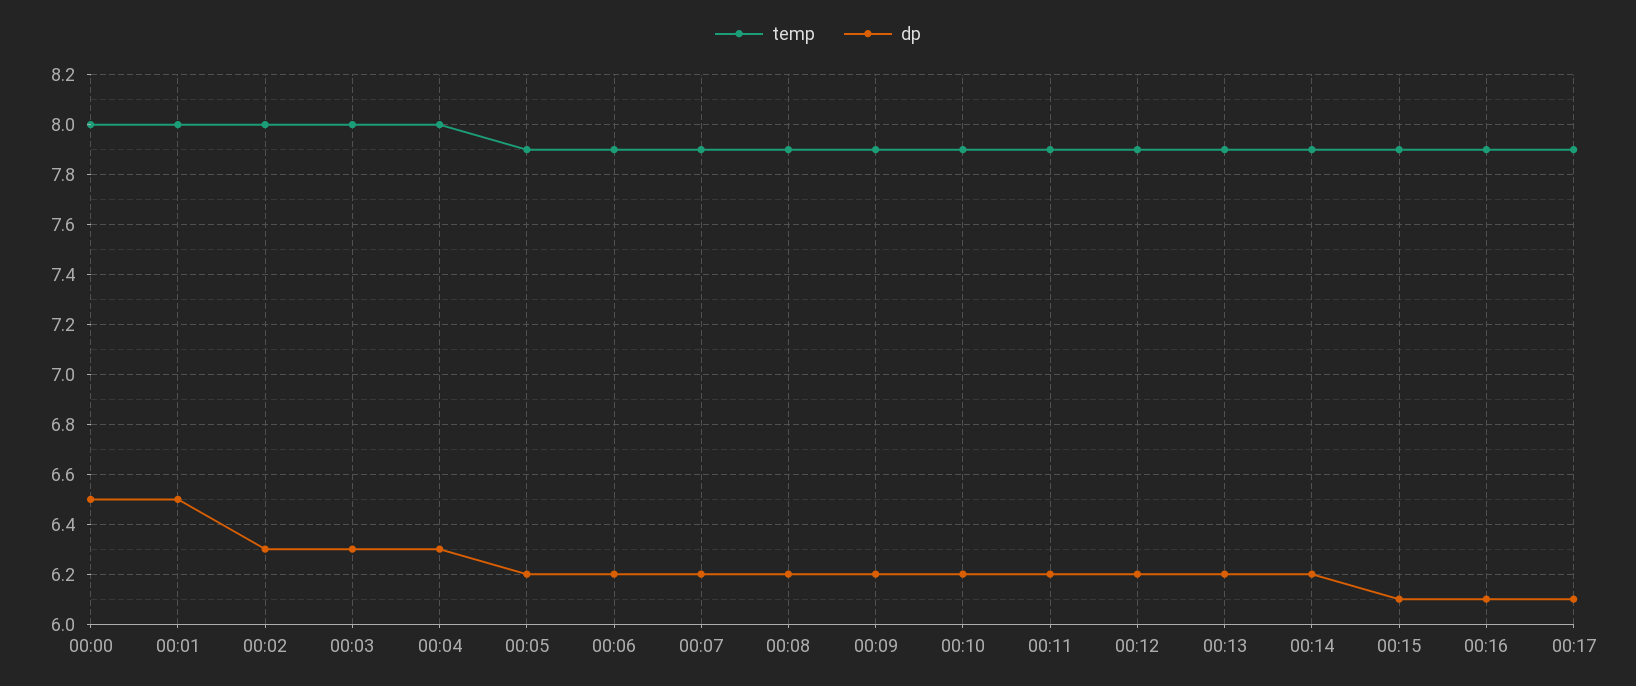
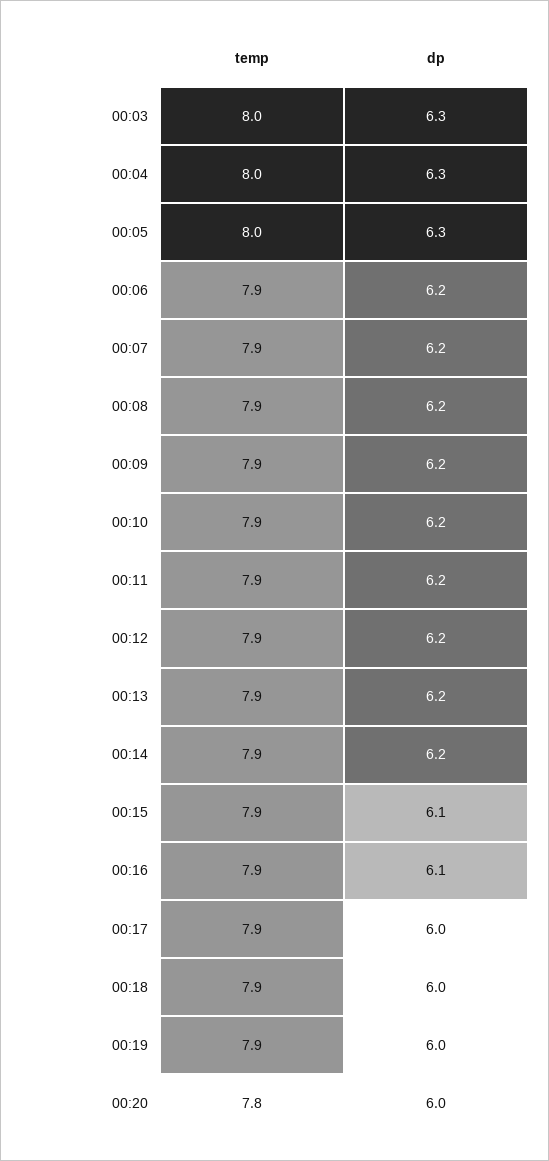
temp, 00:00: 8 -> none
dp, 00:00: 6.5 -> none
temp, 00:01: 8 -> none
dp, 00:01: 6.5 -> none
temp, 00:02: 8 -> none
dp, 00:02: 6.3 -> none
temp, 00:05: 7.9 -> 8
dp, 00:05: 6.2 -> 6.3
dp, 00:17: 6.1 -> 6
temp, 00:18: none -> 7.9
dp, 00:18: none -> 6
temp, 00:19: none -> 7.9
dp, 00:19: none -> 6
temp, 00:20: none -> 7.8
dp, 00:20: none -> 6

